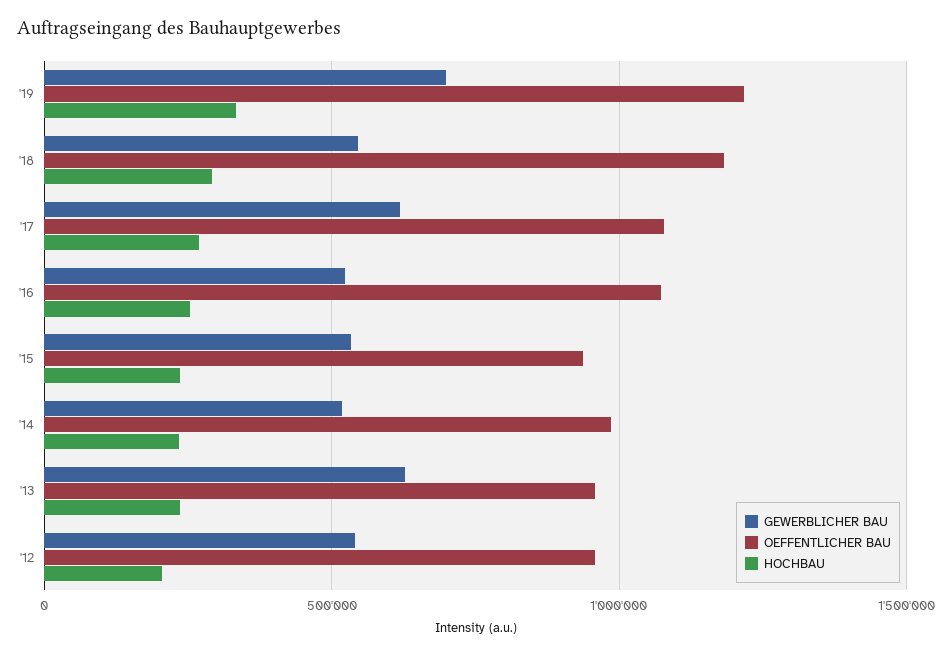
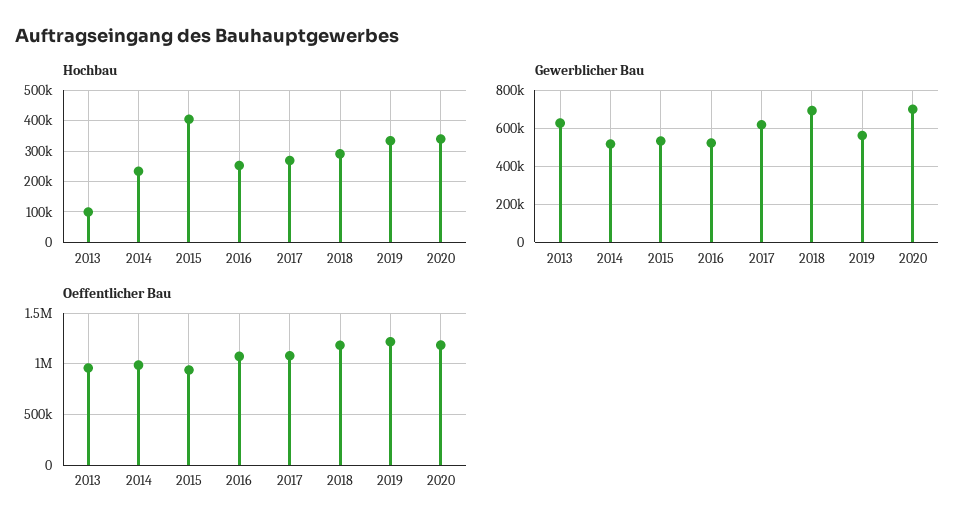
GEWERBLICHER BAU, '19: 700000 -> 550000
GEWERBLICHER BAU, '18: 550000 -> 700000
HOCHBAU, '15: 250000 -> 400000
HOCHBAU, '13: 250000 -> 100000
GEWERBLICHER BAU, '12: 550000 -> none
OEFFENTLICHER BAU, '12: 950000 -> none
HOCHBAU, '12: 200000 -> none
HOCHBAU, 2020: none -> 340000
GEWERBLICHER BAU, 2020: none -> 700000
OEFFENTLICHER BAU, 2020: none -> 1200000

